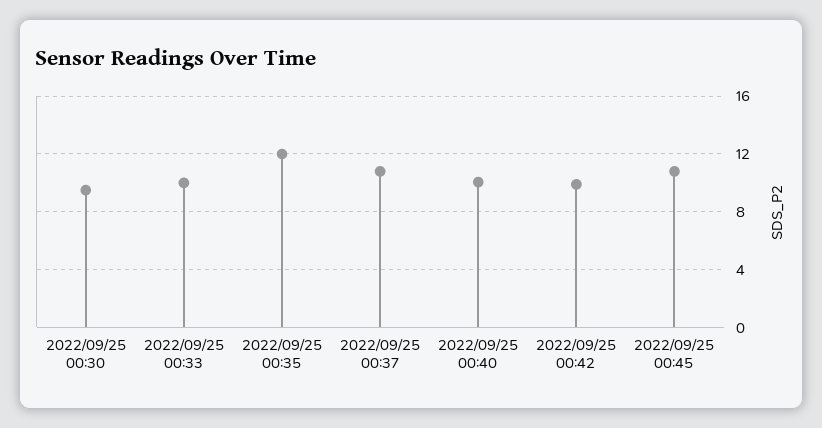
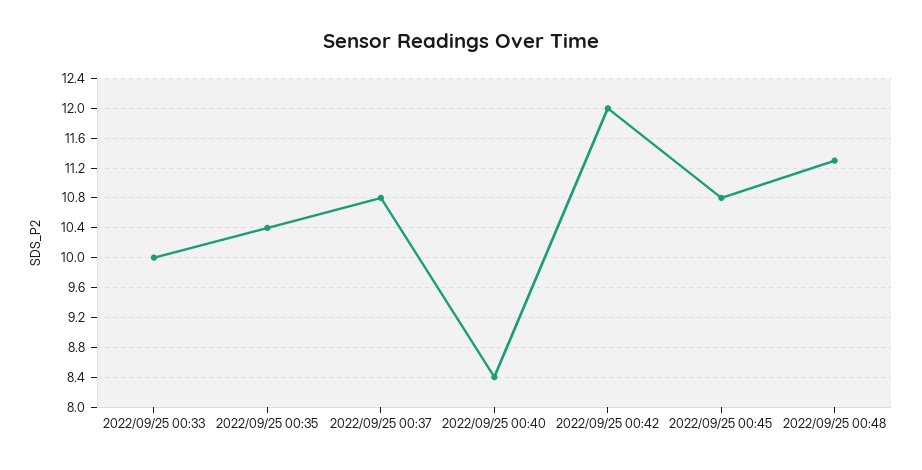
2022/09/25 00:30: 9.5 -> none
2022/09/25 00:35: 12 -> 10.4
2022/09/25 00:40: 10 -> 8.4
2022/09/25 00:42: 10 -> 12
2022/09/25 00:48: none -> 11.3

